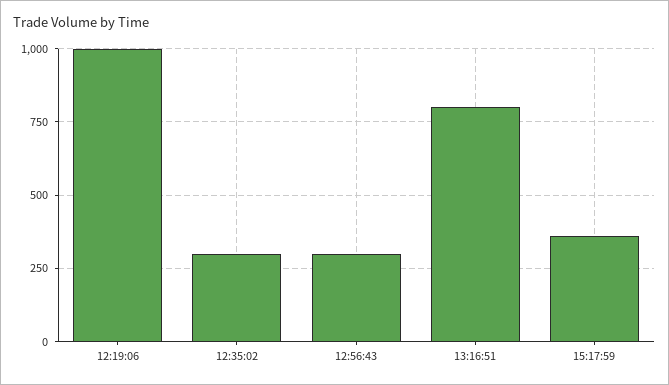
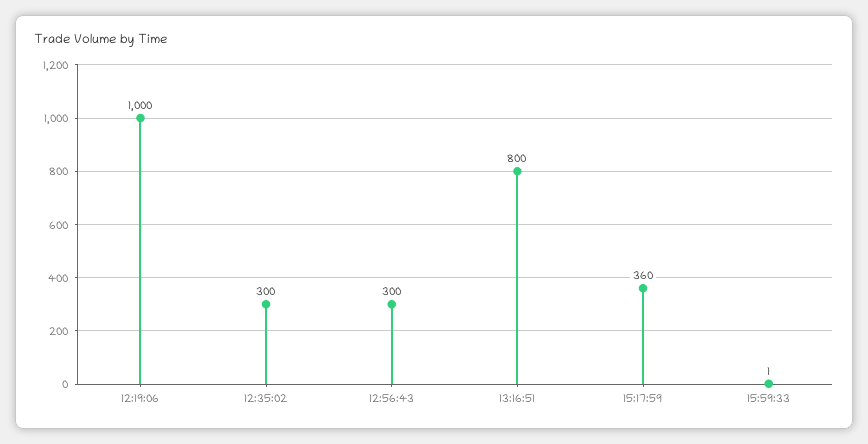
15:59:33: none -> 1

